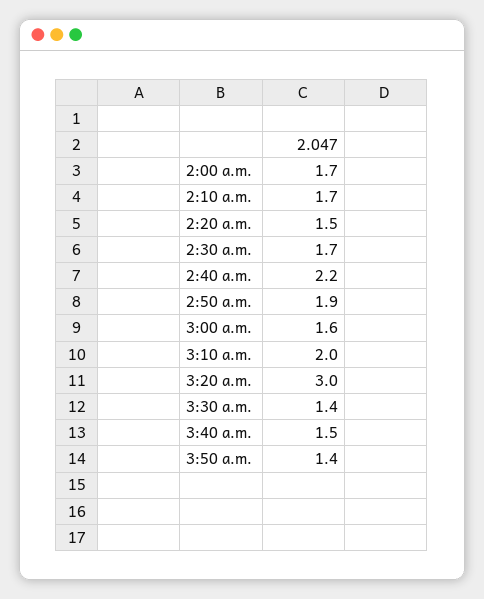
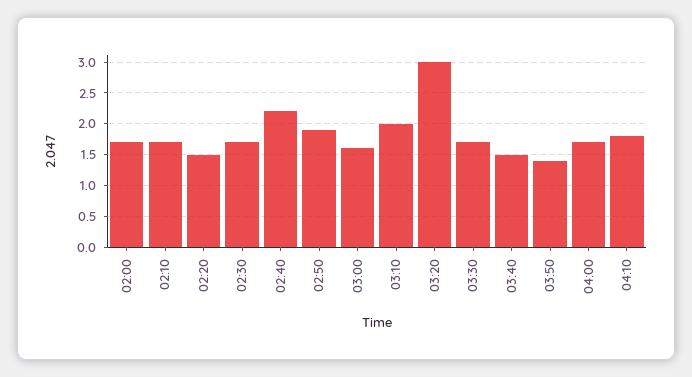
3:30 a.m.: 1.4 -> 1.7
04:00: none -> 1.7
04:10: none -> 1.8

